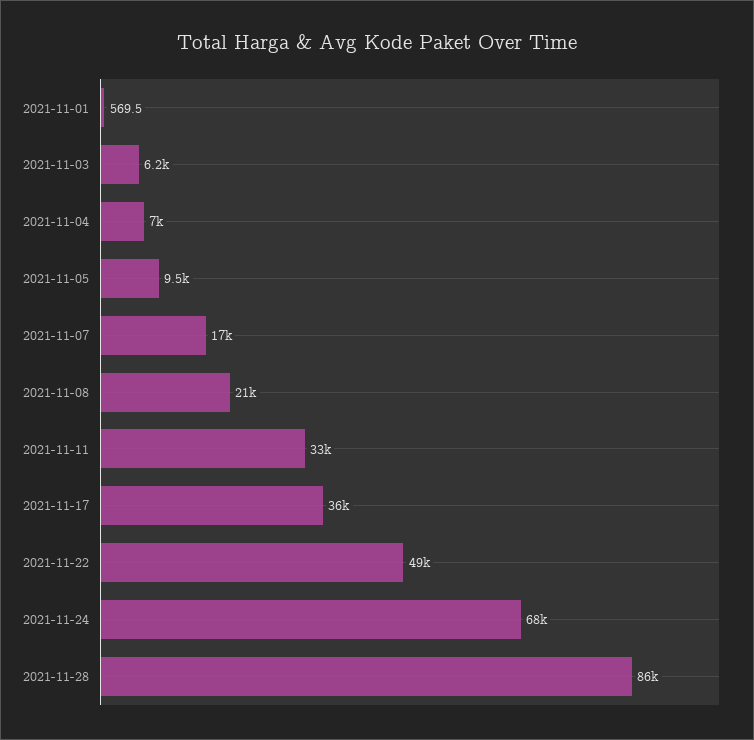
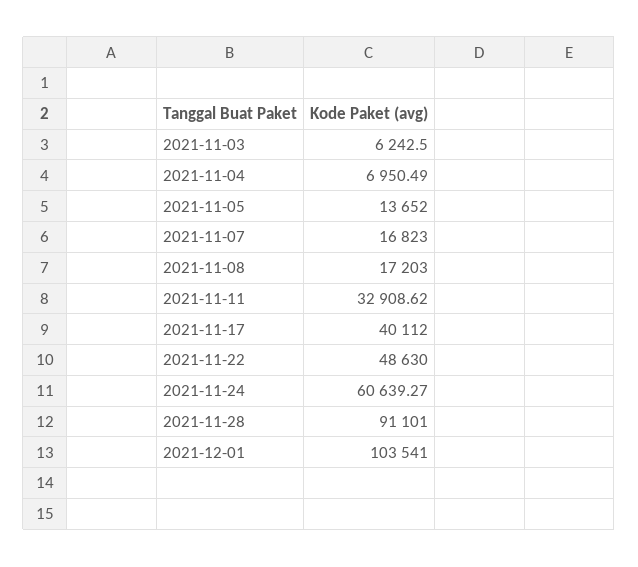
2021-11-01: 569.5 -> none
2021-11-05: 9500 -> 13652
2021-11-08: 21000 -> 17203
2021-11-17: 36000 -> 40112
2021-11-24: 68000 -> 60639.27
2021-11-28: 86000 -> 91101
2021-12-01: none -> 103541

